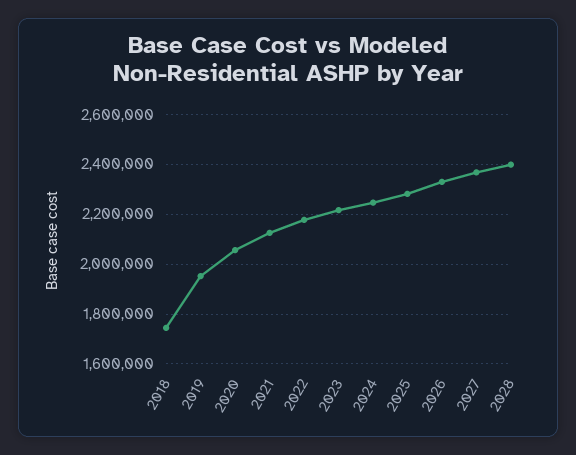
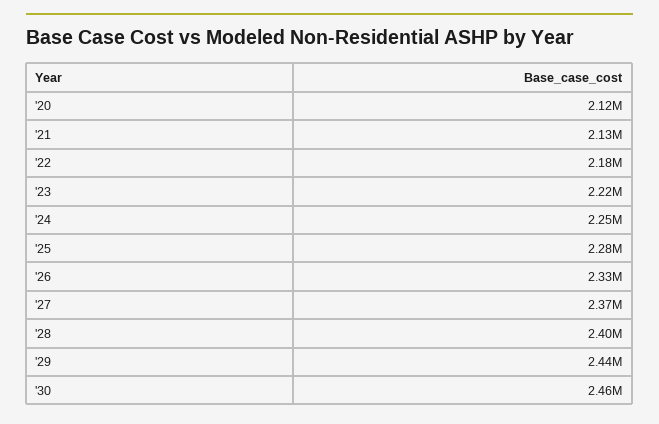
2018: 1750000 -> none
2019: 1950000 -> none
2020: 2050000 -> 2120000
'29: none -> 2440000
'30: none -> 2460000

